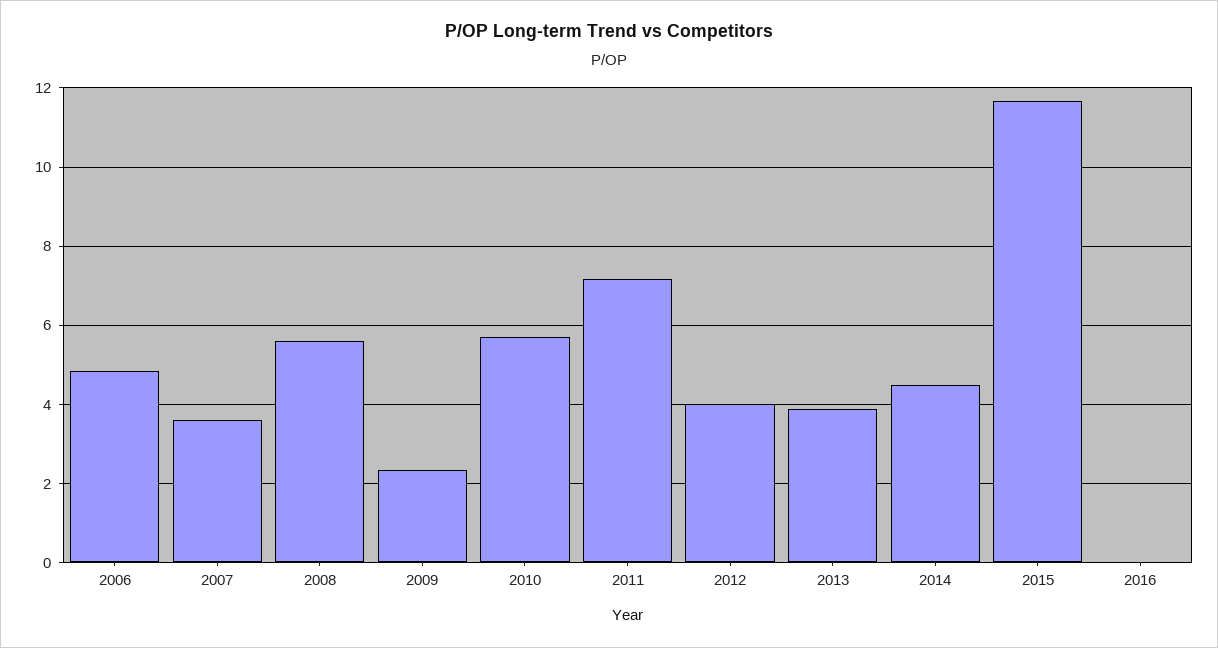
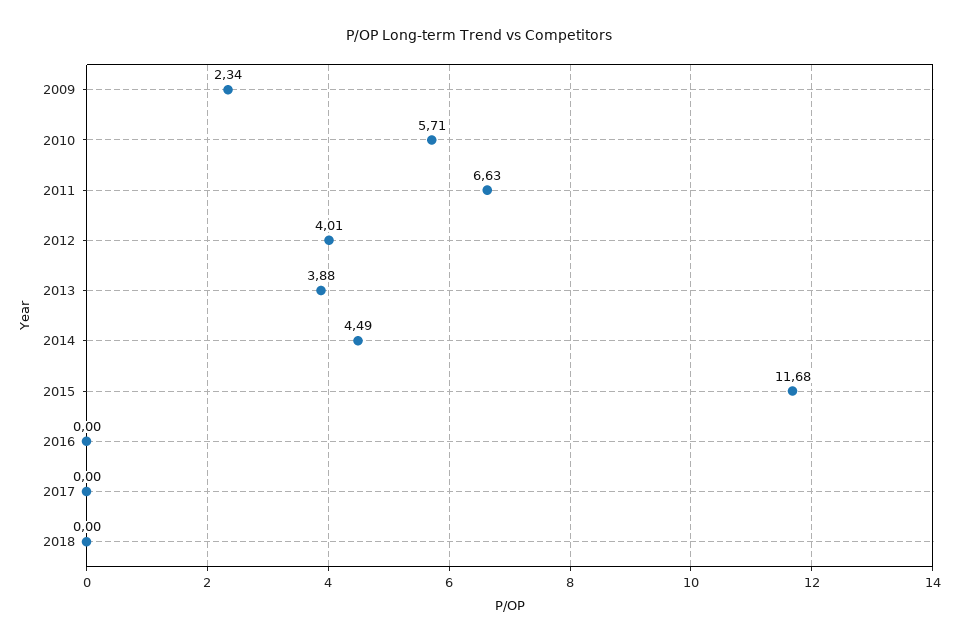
2006: 4.8 -> none
2007: 3.6 -> none
2008: 5.6 -> none
2011: 7.2 -> 6.63
2017: none -> 0
2018: none -> 0

